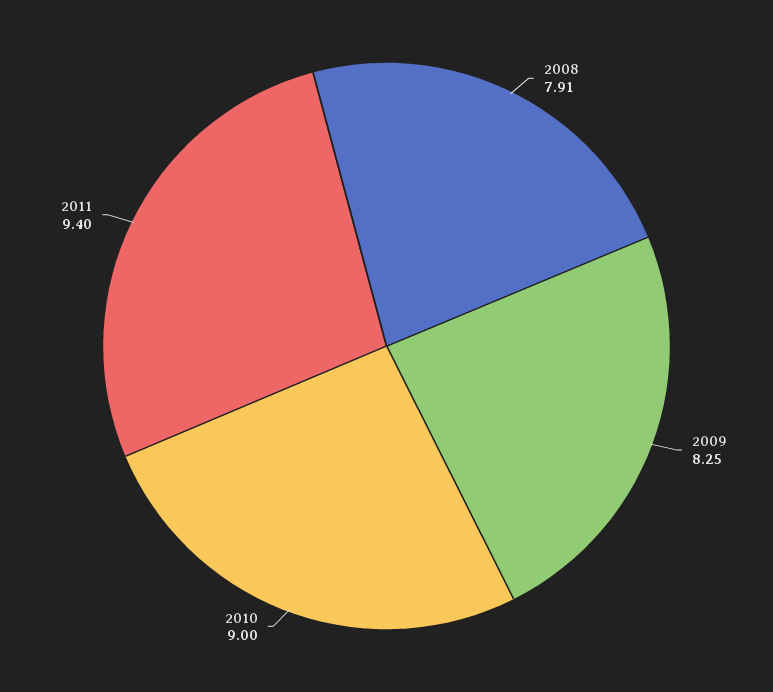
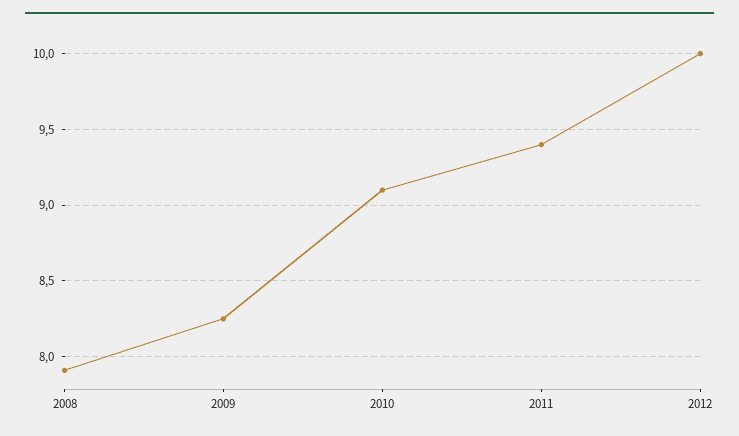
2010: 9 -> 9.1
2012: none -> 10

